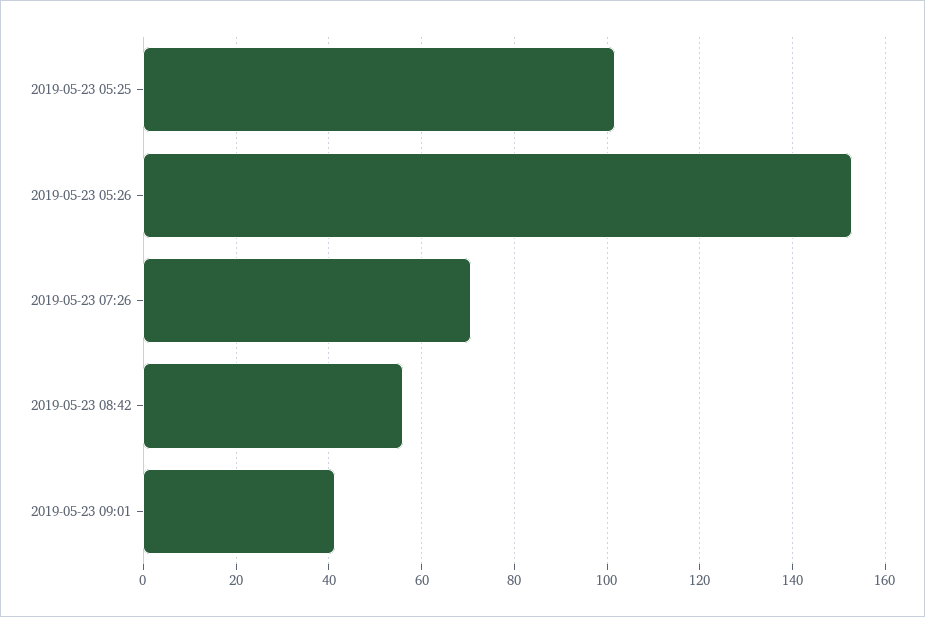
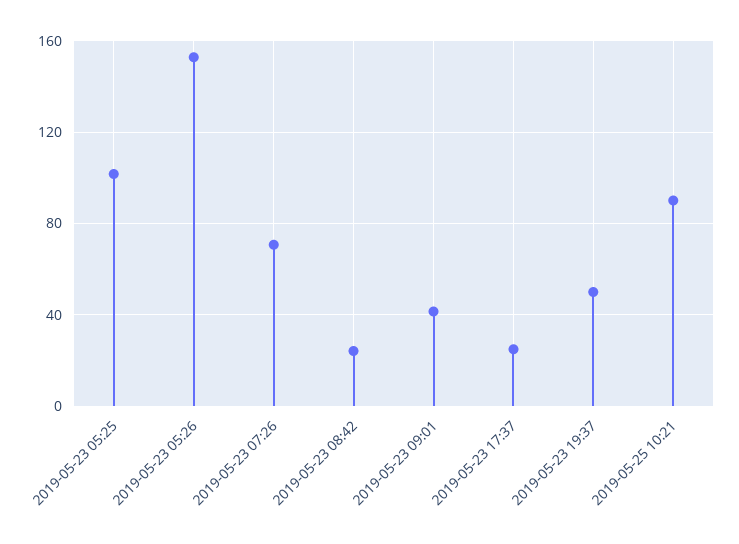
2019-05-23 08:42: 56 -> 25
2019-05-23 17:37: none -> 25
2019-05-23 19:37: none -> 50
2019-05-25 10:21: none -> 90

